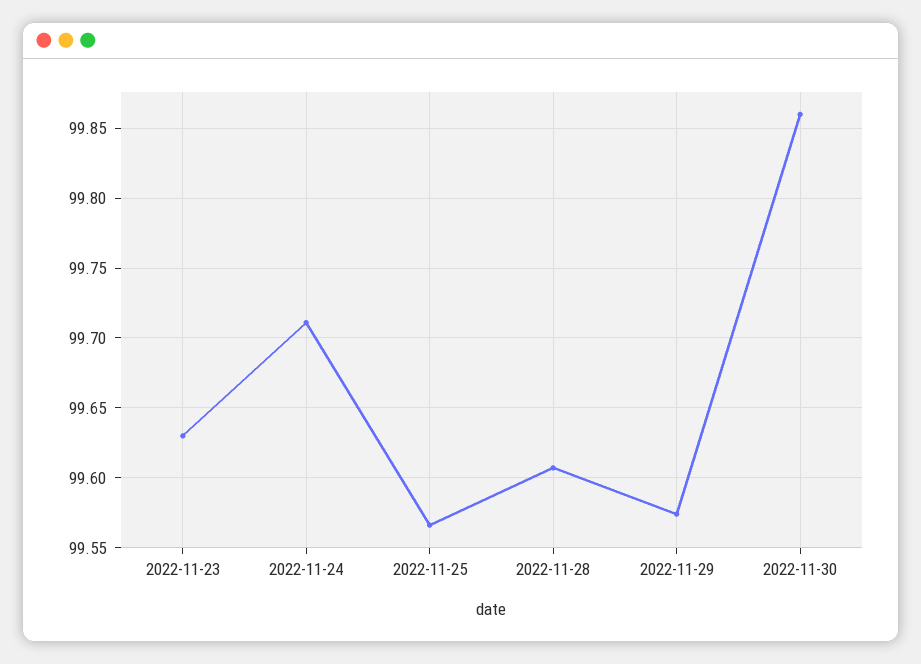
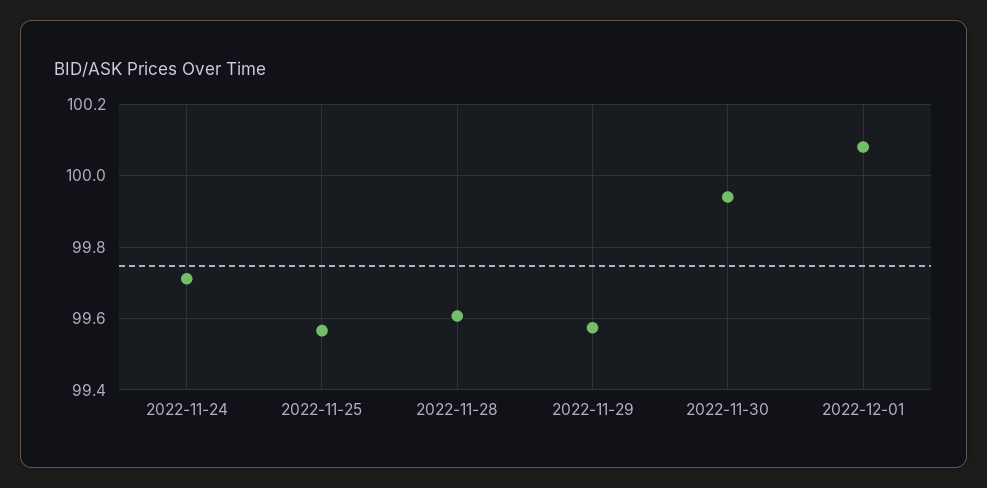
2022-11-23: 99.63 -> none
2022-11-30: 99.86 -> 99.94
2022-12-01: none -> 100.08

